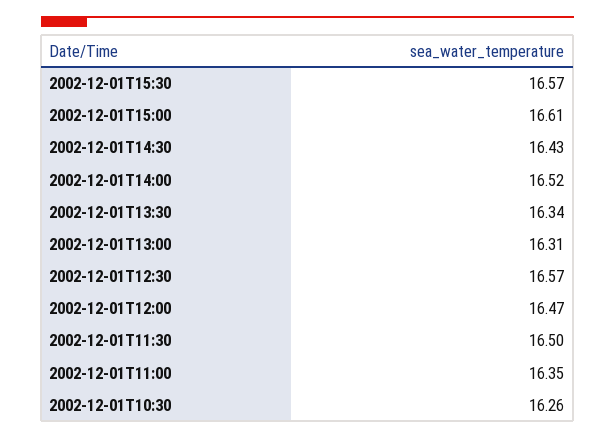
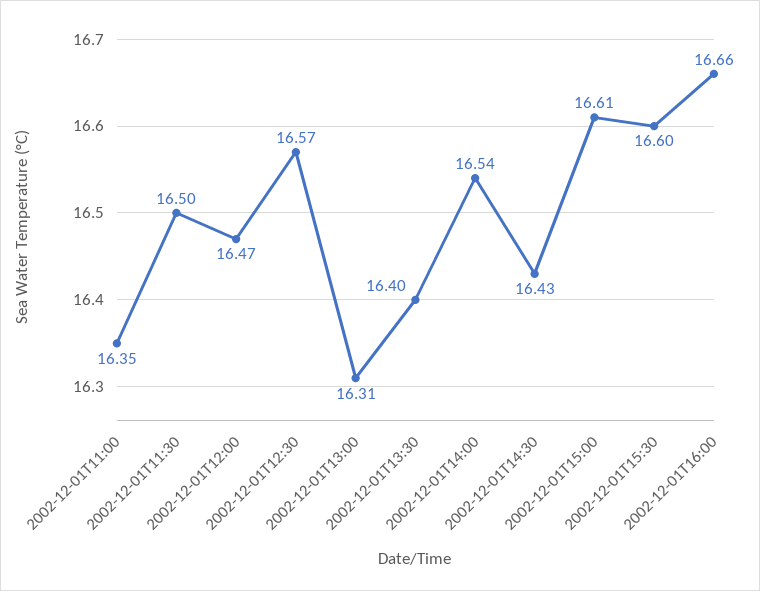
2002-12-01T15:30: 16.57 -> 16.6
2002-12-01T14:00: 16.52 -> 16.54
2002-12-01T13:30: 16.34 -> 16.4
2002-12-01T10:30: 16.26 -> none
2002-12-01T16:00: none -> 16.66

